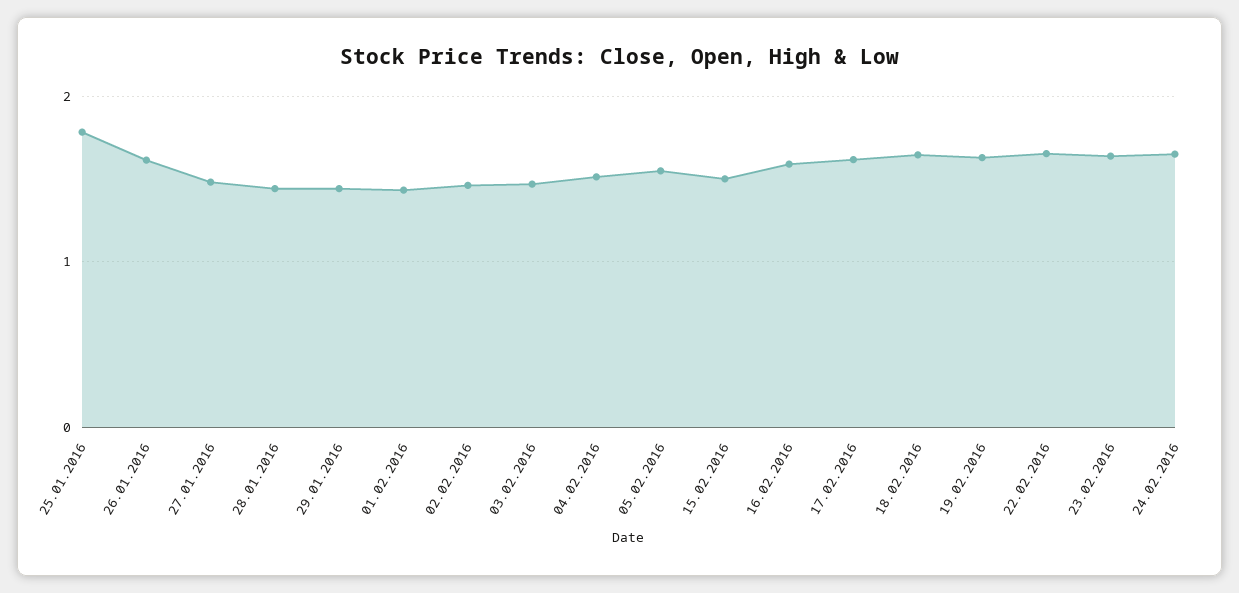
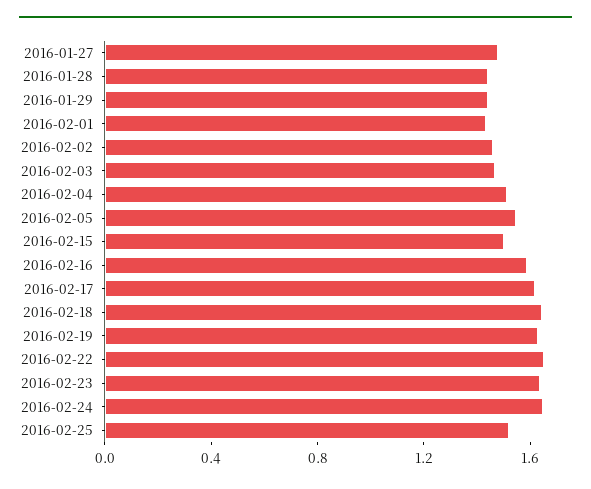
25.01.2016: 1.8 -> none
26.01.2016: 1.6 -> none
2016-02-25: none -> 1.5

